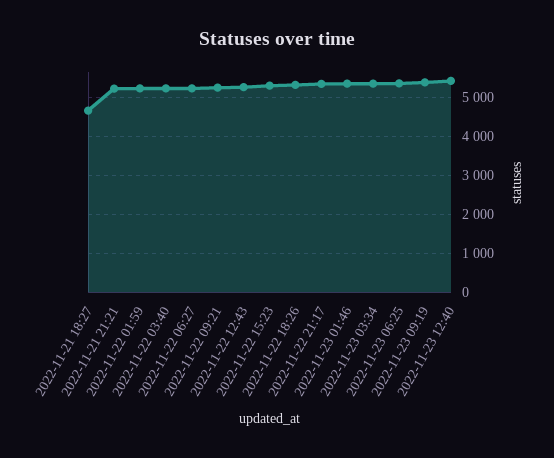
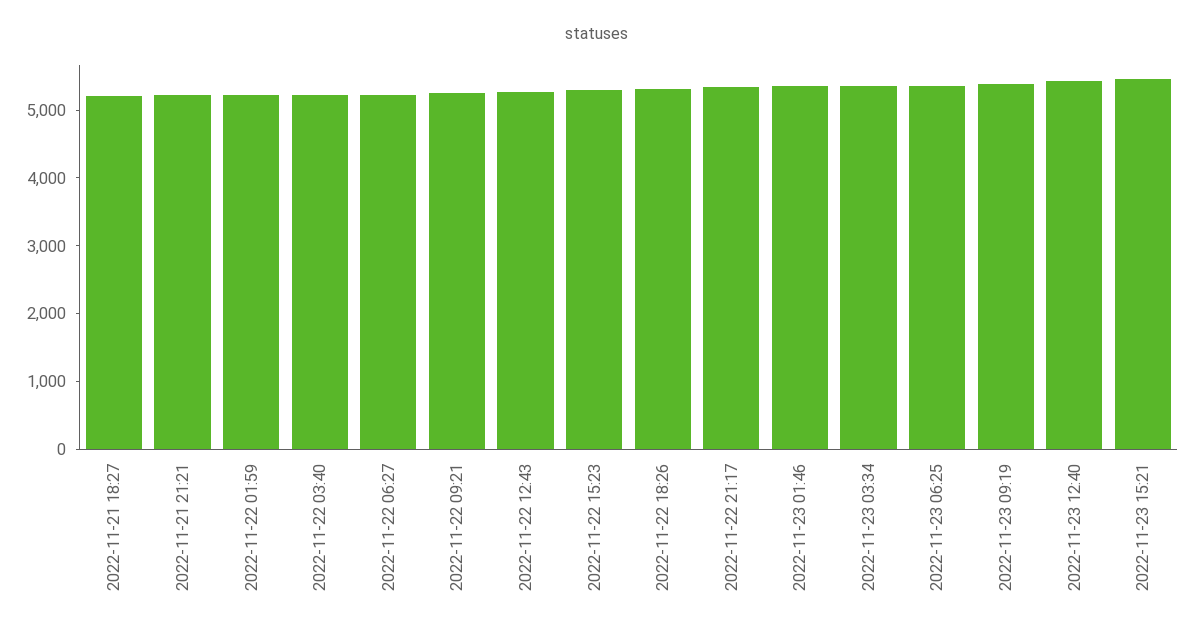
2022-11-21 18:27: 4600 -> 5200
2022-11-23 15:21: none -> 5400

